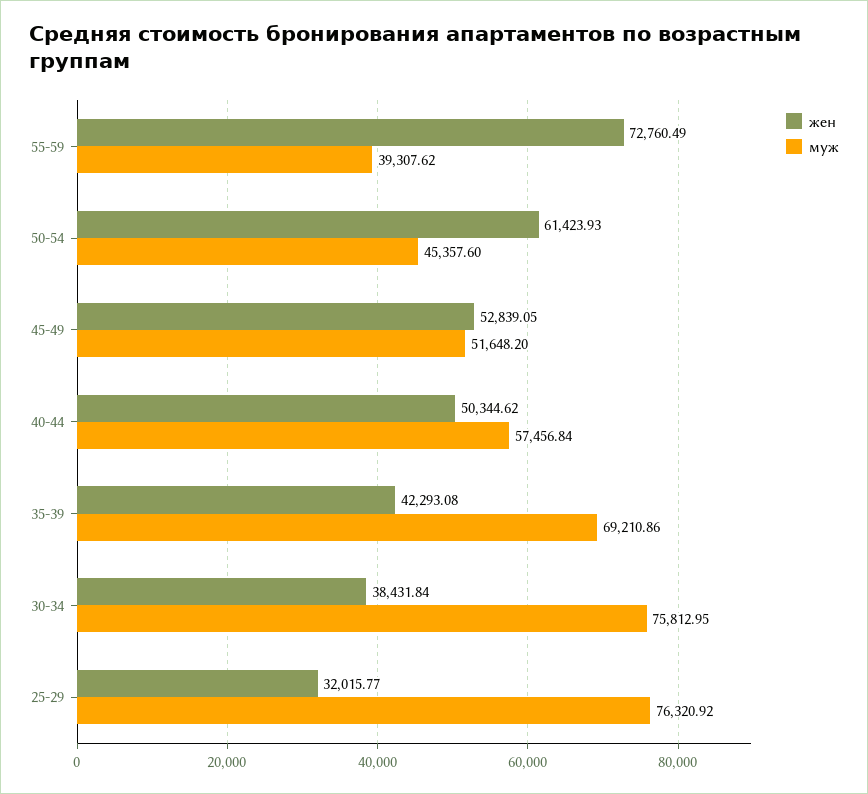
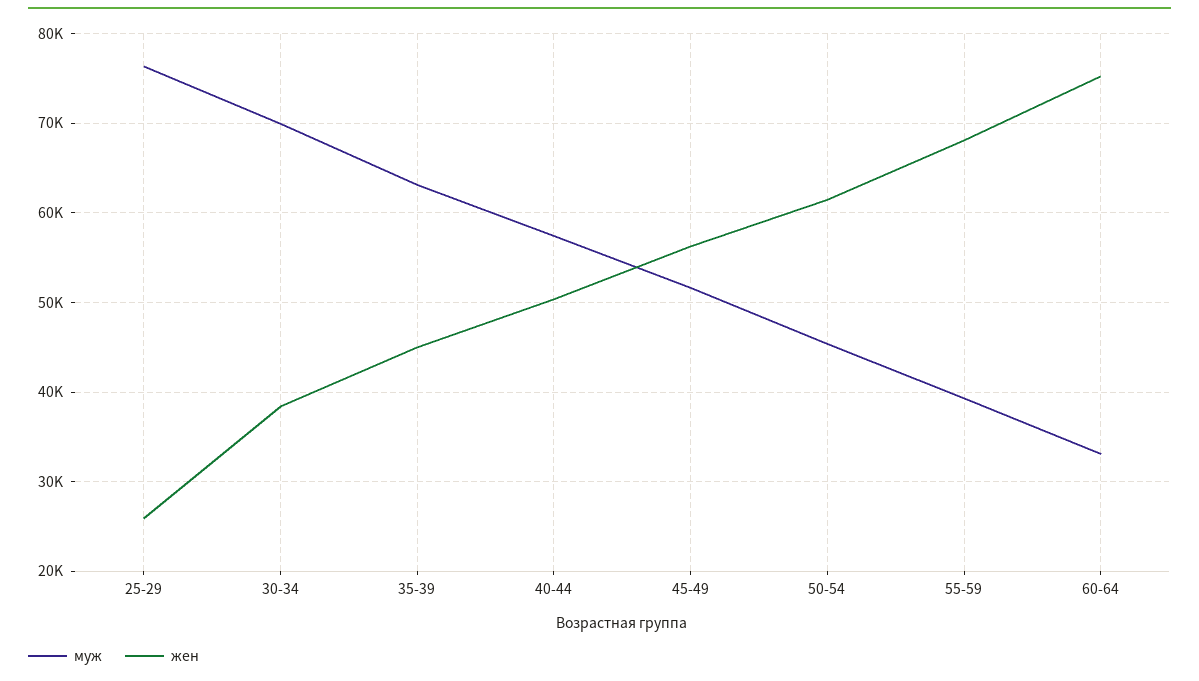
жен, 55-59: 72760.49 -> 68000
жен, 45-49: 52839.05 -> 56000
жен, 35-39: 42293.08 -> 45000
муж, 35-39: 69210.86 -> 63000
муж, 30-34: 75812.95 -> 70000
жен, 25-29: 32015.77 -> 26000
муж, 60-64: none -> 33000
жен, 60-64: none -> 75000

